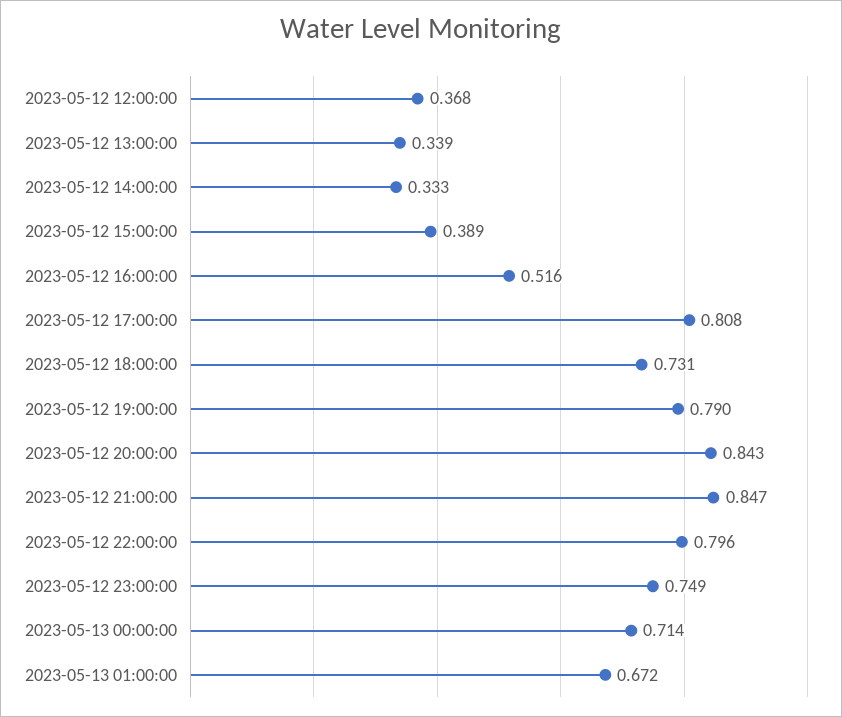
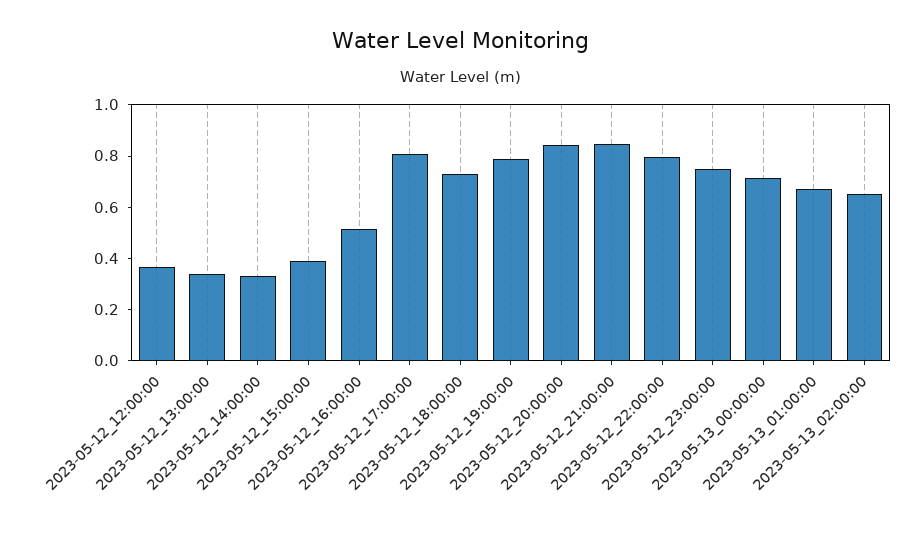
2023-05-13_02:00:00: none -> 0.65

